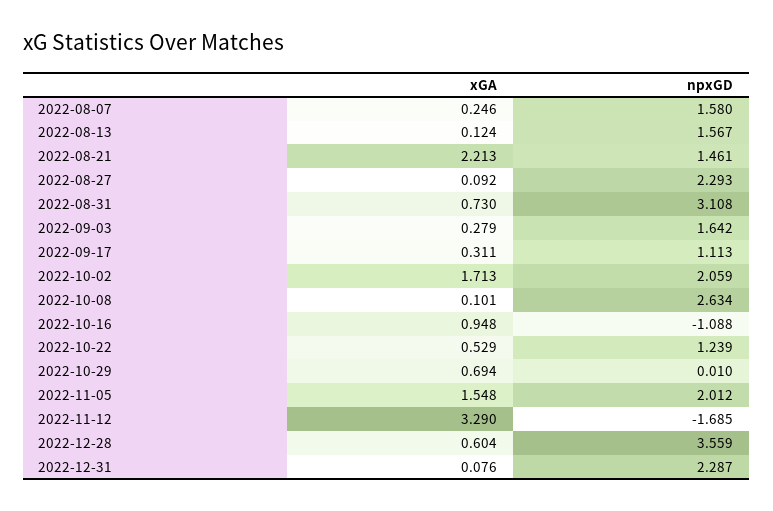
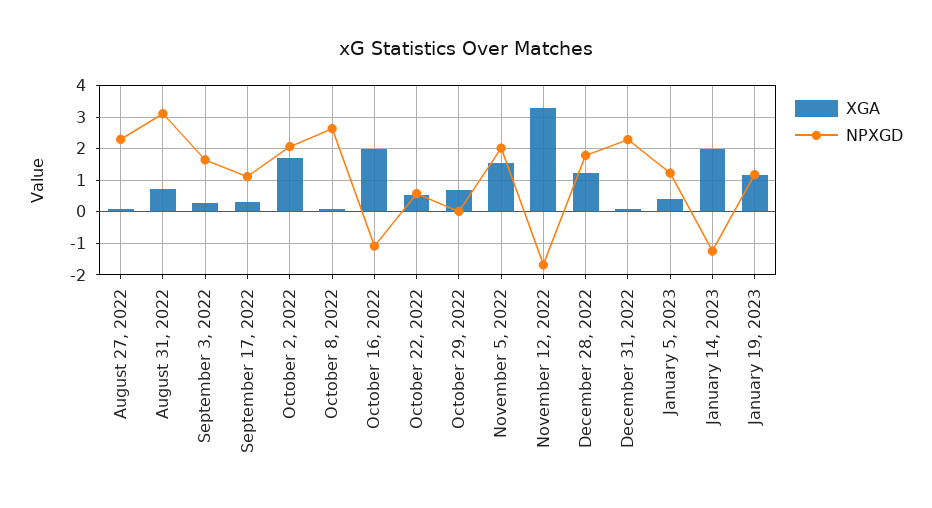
xGA, 2022-08-07: 0.246 -> none
npxGD, 2022-08-07: 1.58 -> none
xGA, 2022-08-13: 0.124 -> none
npxGD, 2022-08-13: 1.567 -> none
xGA, 2022-08-21: 2.213 -> none
npxGD, 2022-08-21: 1.461 -> none
xGA, 2022-10-16: 0.948 -> 2
npxGD, 2022-10-22: 1.239 -> 0.6
xGA, 2022-12-28: 0.604 -> 1.2
npxGD, 2022-12-28: 3.559 -> 1.8
xGA, January 5, 2023: none -> 0.4
npxGD, January 5, 2023: none -> 1.2
xGA, January 14, 2023: none -> 2
npxGD, January 14, 2023: none -> -1.2
xGA, January 19, 2023: none -> 1.2
npxGD, January 19, 2023: none -> 1.2

